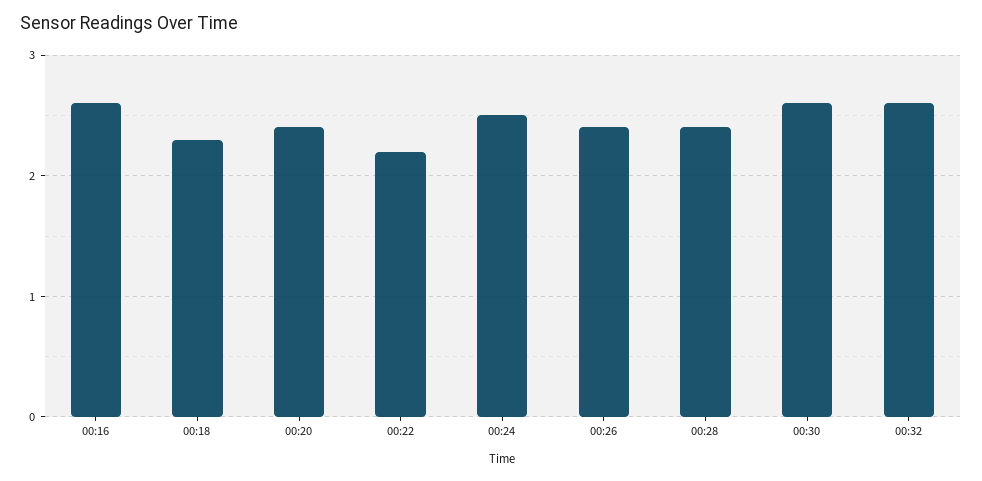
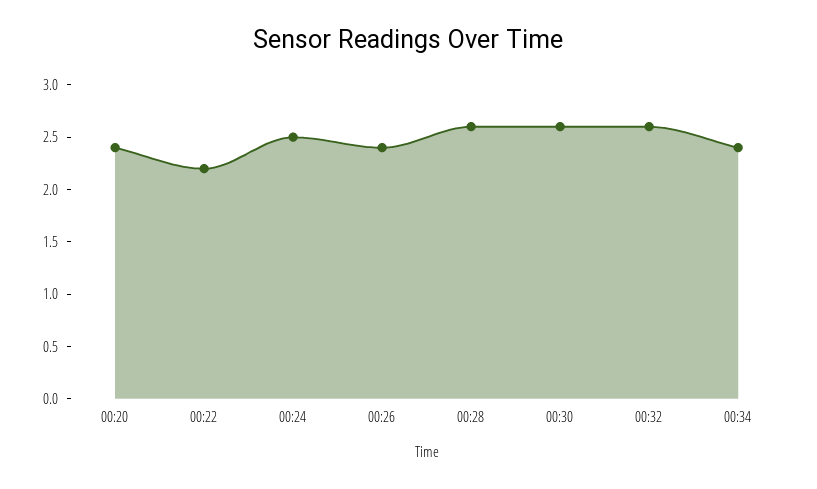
00:16: 2.6 -> none
00:18: 2.3 -> none
00:28: 2.4 -> 2.6
00:34: none -> 2.4

